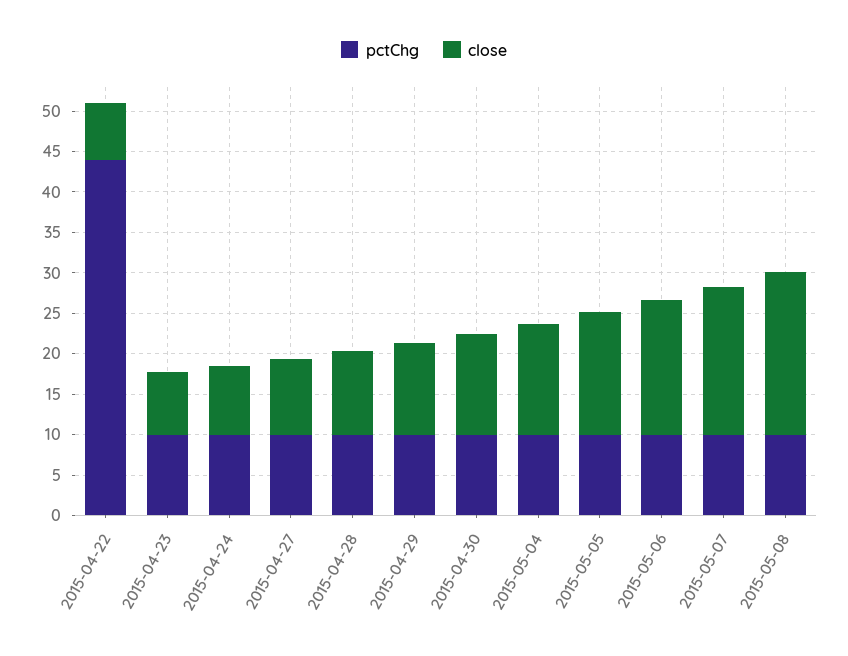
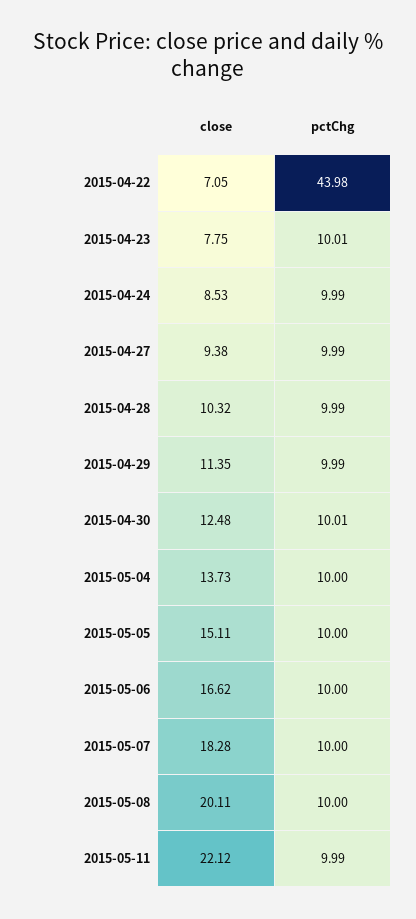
close, 2015-05-11: none -> 22.12
pctChg, 2015-05-11: none -> 9.99

